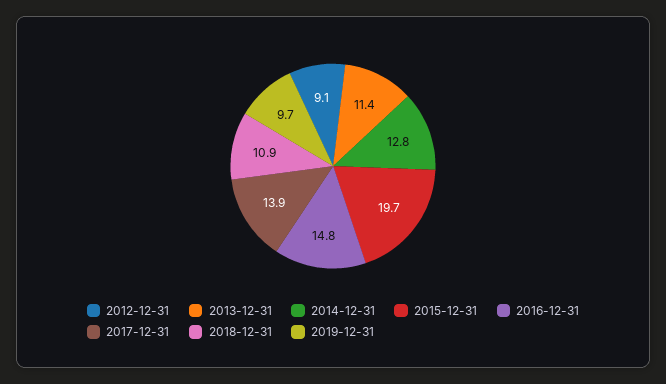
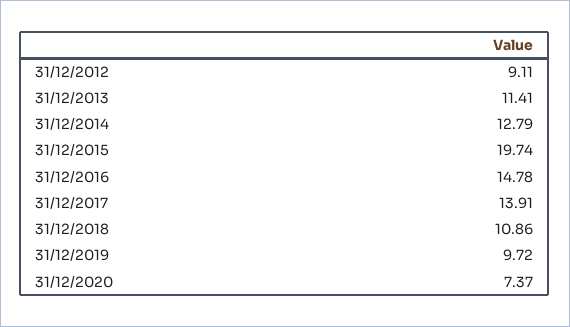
31/12/2020: none -> 7.37

